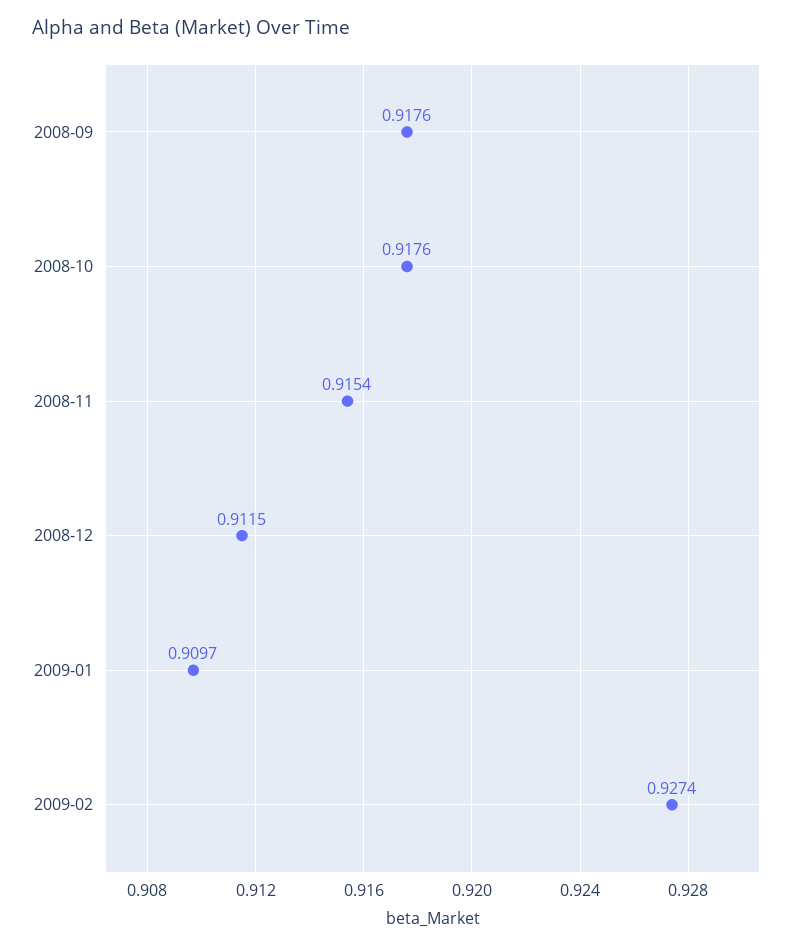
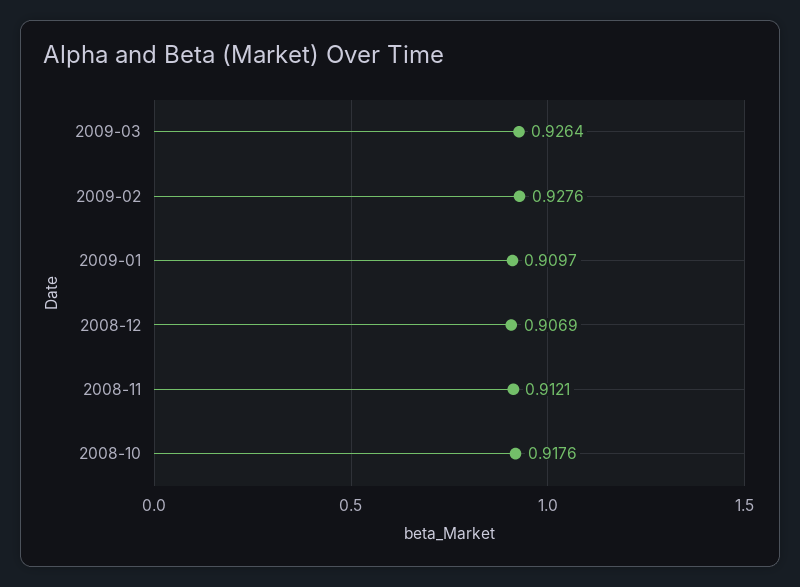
2008-09: 0.9176 -> none
2008-11: 0.9154 -> 0.9121
2008-12: 0.9115 -> 0.9069
2009-02: 0.9274 -> 0.9276
2009-03: none -> 0.9264

